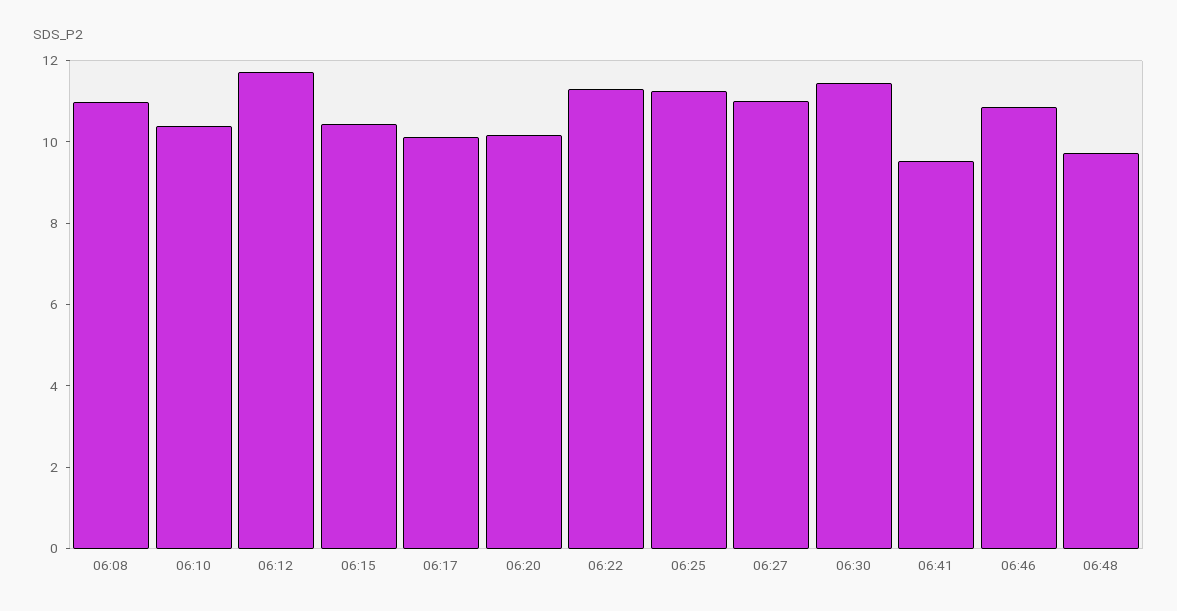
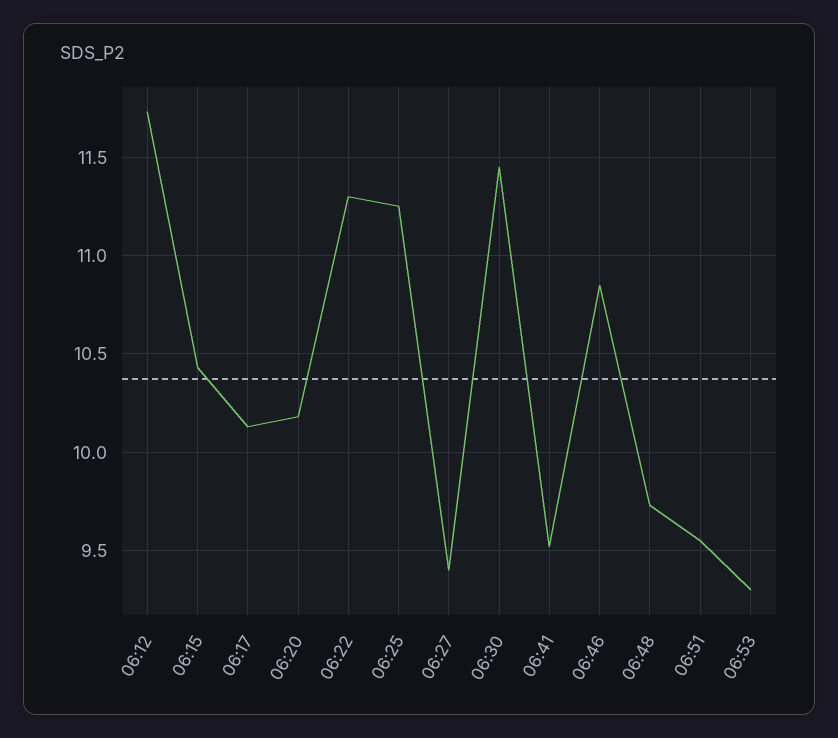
06:08: 11 -> none
06:10: 10.5 -> none
06:27: 11 -> 9.4
06:51: none -> 9.55
06:53: none -> 9.3

